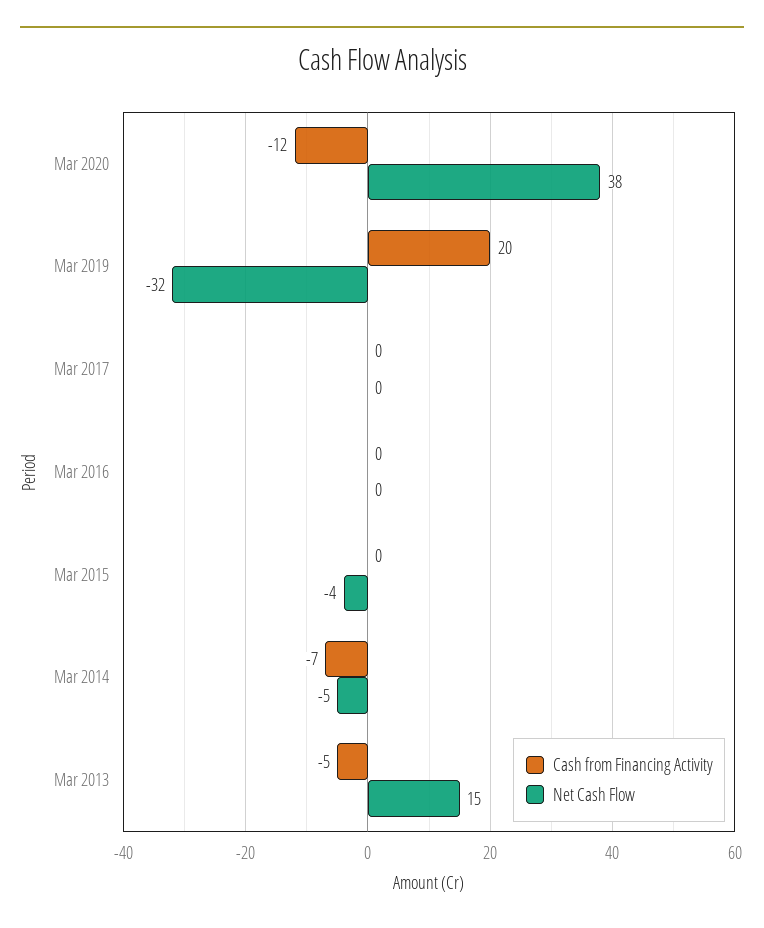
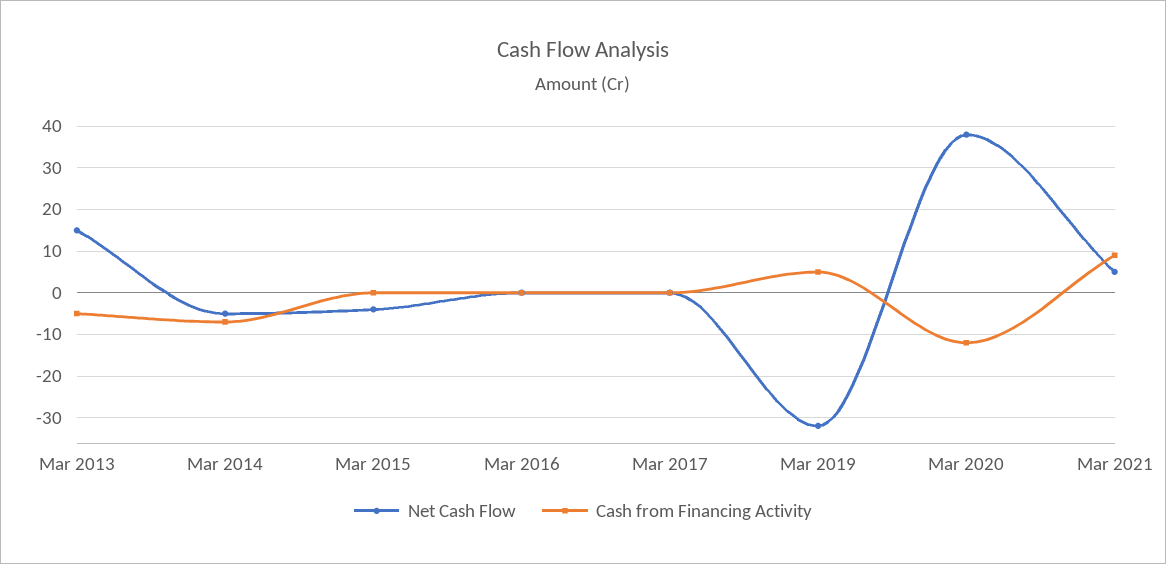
Cash from Financing Activity, Mar 2019: 20 -> 5
Net Cash Flow, Mar 2021: none -> 5
Cash from Financing Activity, Mar 2021: none -> 10

